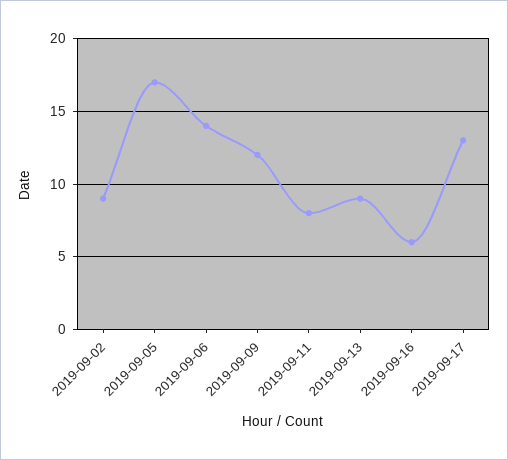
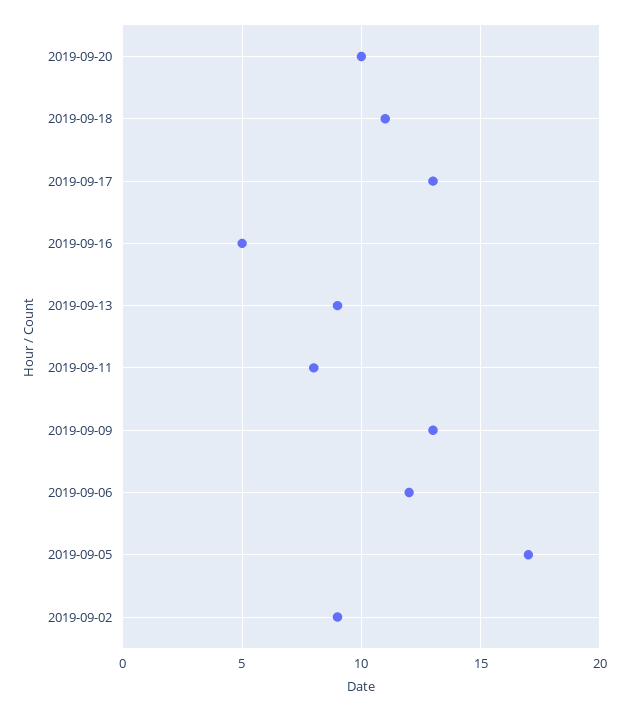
2019-09-06: 14 -> 12
2019-09-09: 12 -> 13
2019-09-16: 6 -> 5
2019-09-20: none -> 10
2019-09-18: none -> 11

